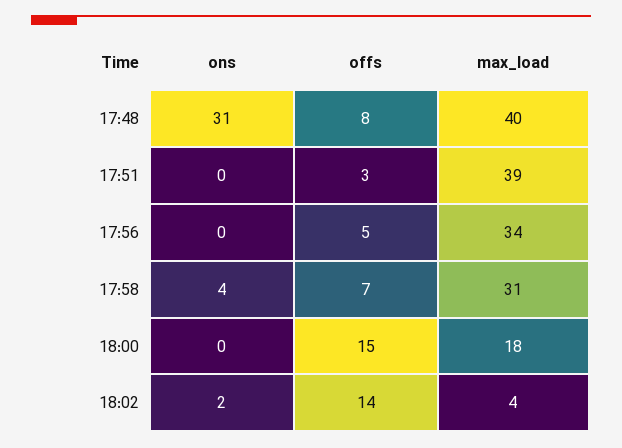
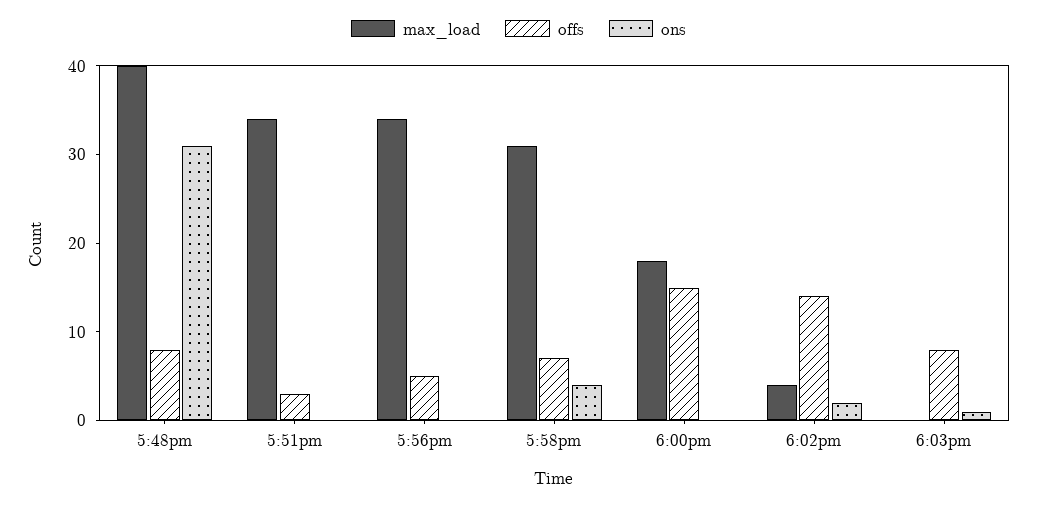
max_load, 17:51: 39 -> 34
max_load, 6:03pm: none -> 0
offs, 6:03pm: none -> 8
ons, 6:03pm: none -> 1

